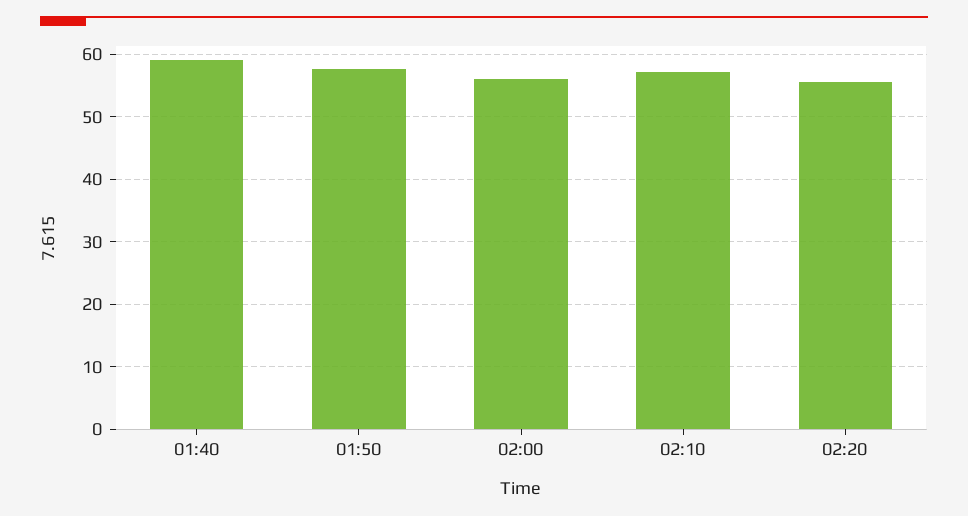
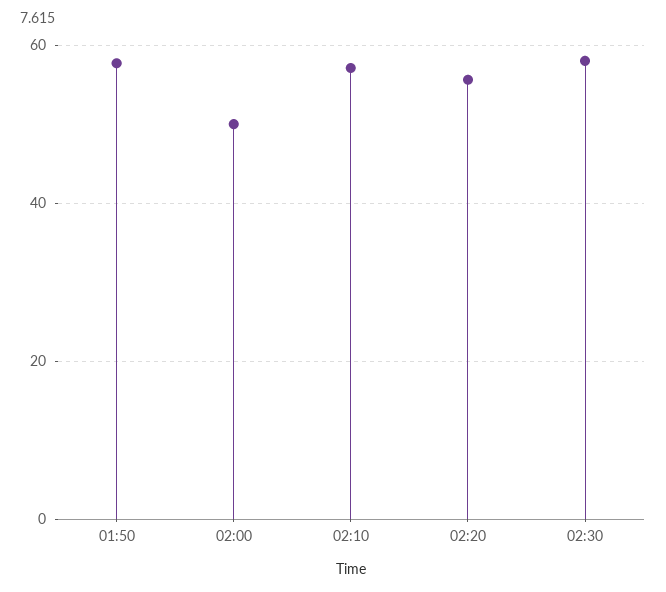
01:40: 59 -> none
02:00: 56 -> 50
02:30: none -> 58

